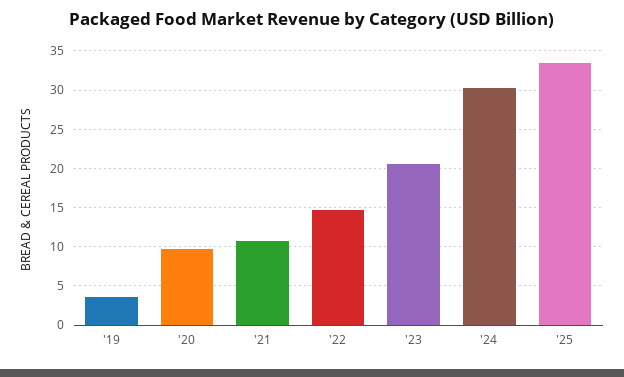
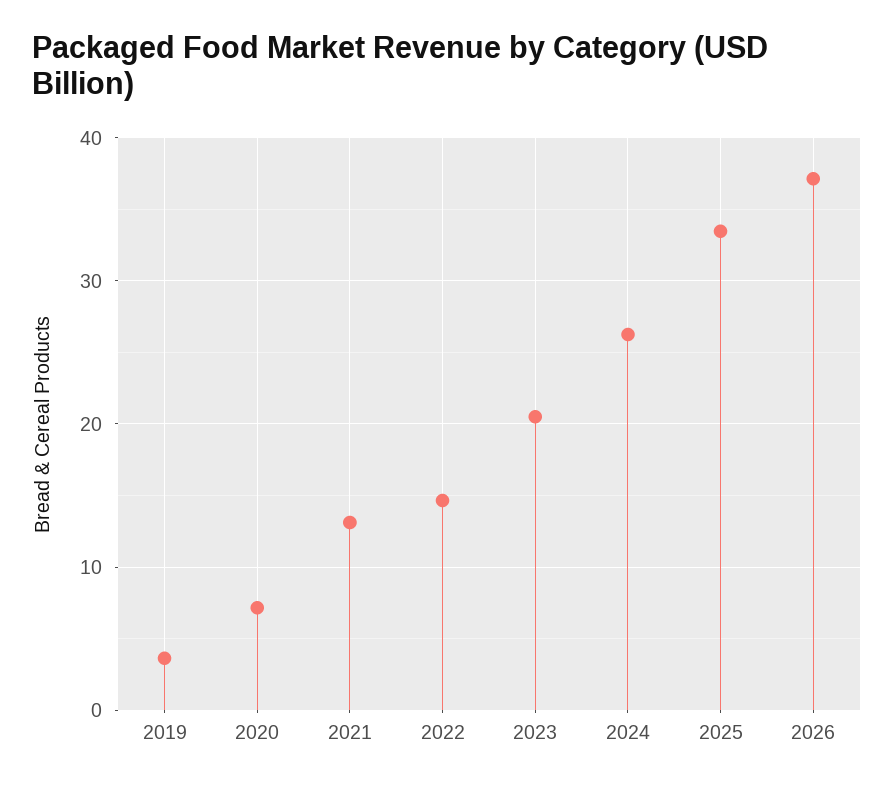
'20: 10 -> 7
'21: 11 -> 13
'24: 30 -> 26
2026: none -> 37

